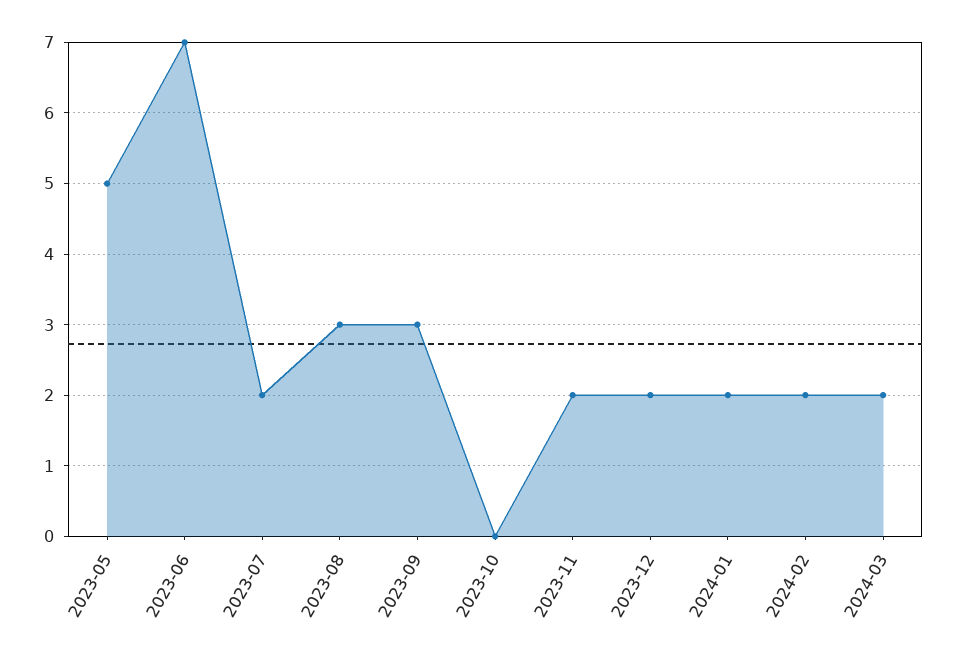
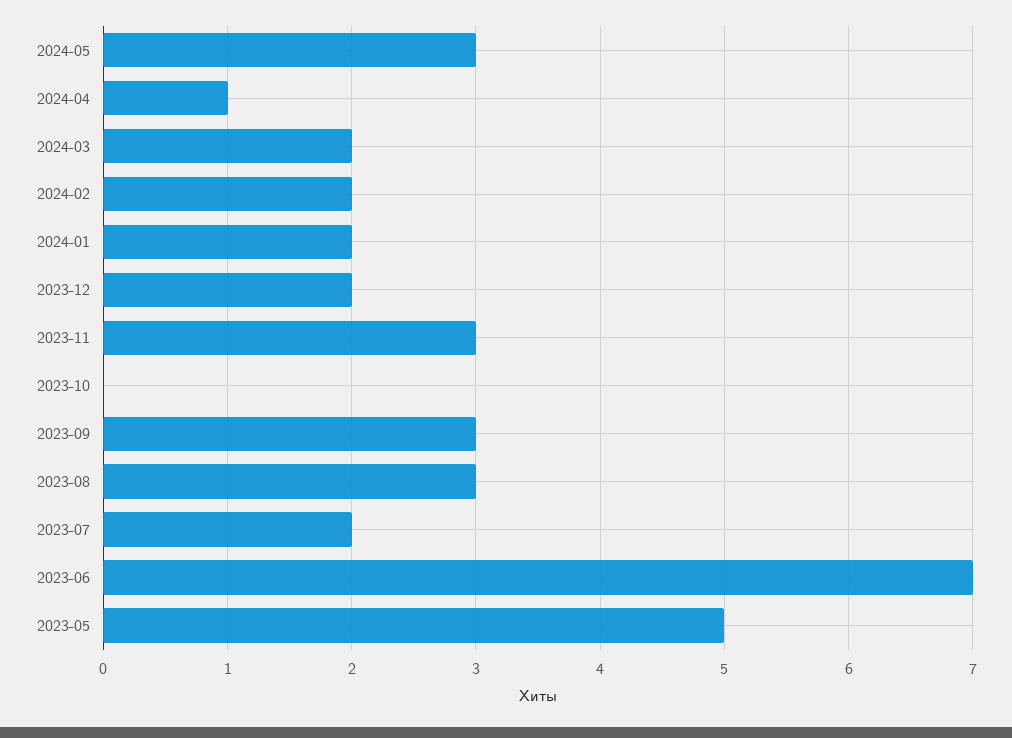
2023-11: 2 -> 3
2024-05: none -> 3
2024-04: none -> 1

